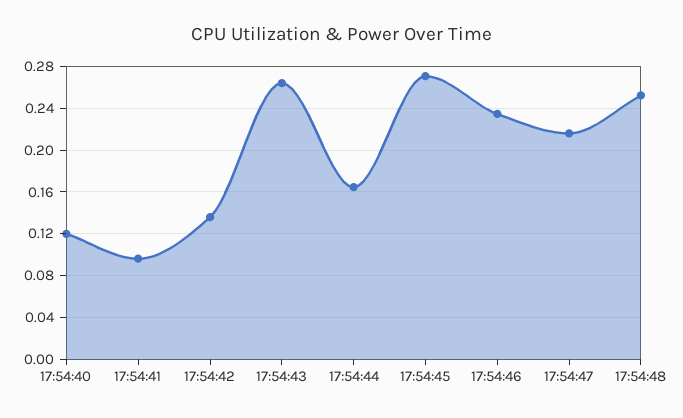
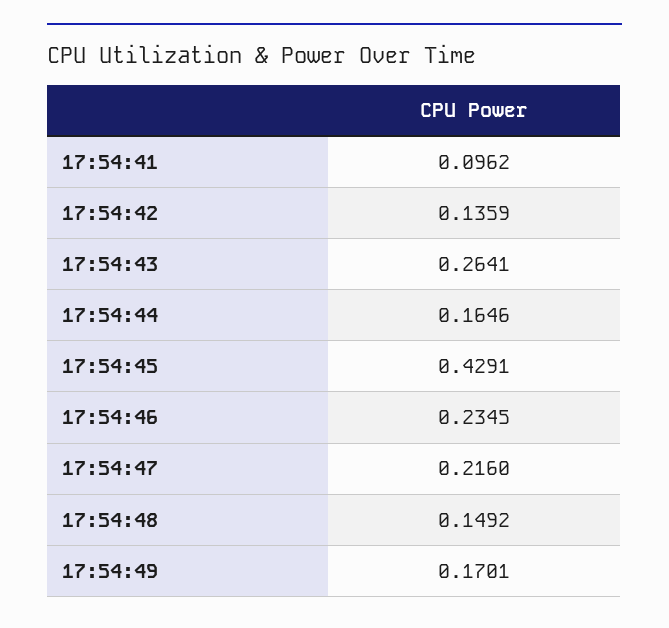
17:54:40: 0.12 -> none
17:54:45: 0.27 -> 0.4291
17:54:48: 0.25 -> 0.1492
17:54:49: none -> 0.1701

